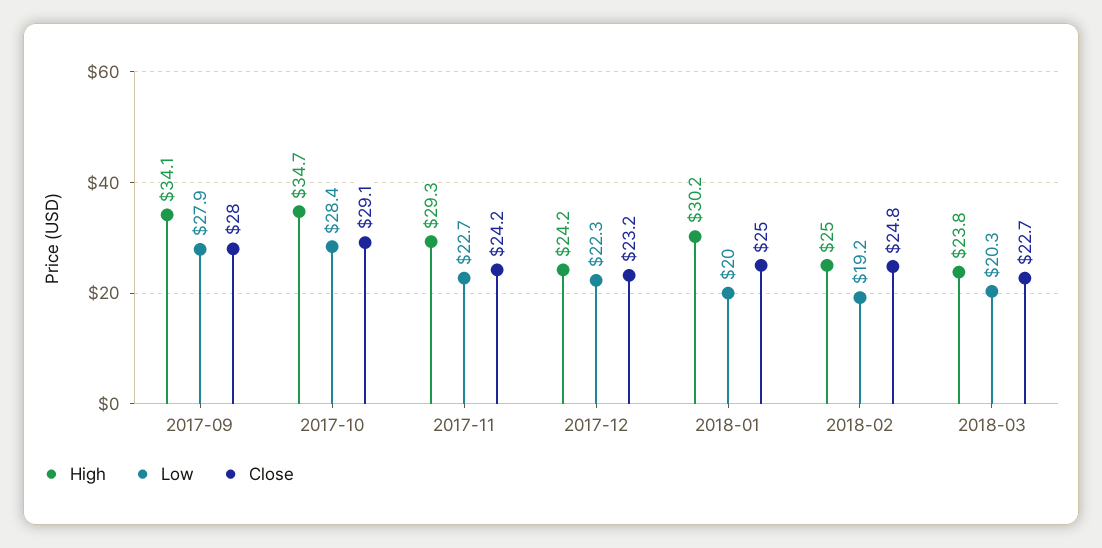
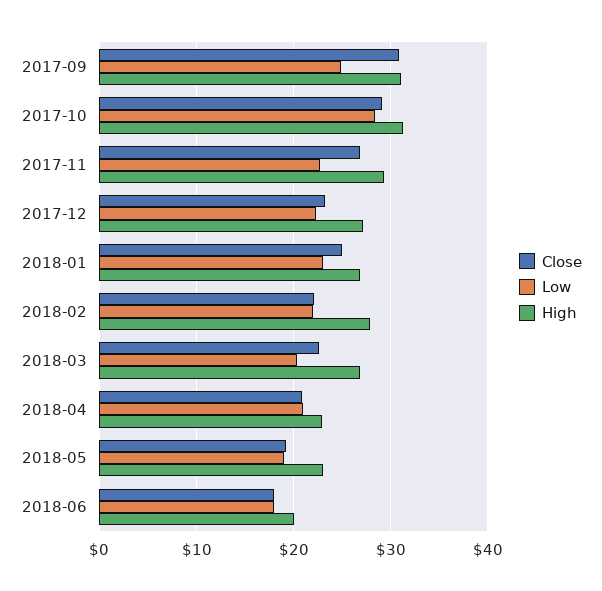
High, 2017-09: 34.1 -> 31
Low, 2017-09: 27.9 -> 25
Close, 2017-09: 28 -> 31
High, 2017-10: 34.7 -> 31
Close, 2017-11: 24.2 -> 27
High, 2017-12: 24.2 -> 27
High, 2018-01: 30.2 -> 27
Low, 2018-01: 20 -> 23
High, 2018-02: 25 -> 28
Low, 2018-02: 19.2 -> 22
Close, 2018-02: 24.8 -> 22
High, 2018-03: 23.8 -> 27
Close, 2018-04: none -> 21
Low, 2018-04: none -> 21
High, 2018-04: none -> 23
Close, 2018-05: none -> 19
Low, 2018-05: none -> 19
High, 2018-05: none -> 23
Close, 2018-06: none -> 18
Low, 2018-06: none -> 18
High, 2018-06: none -> 20

